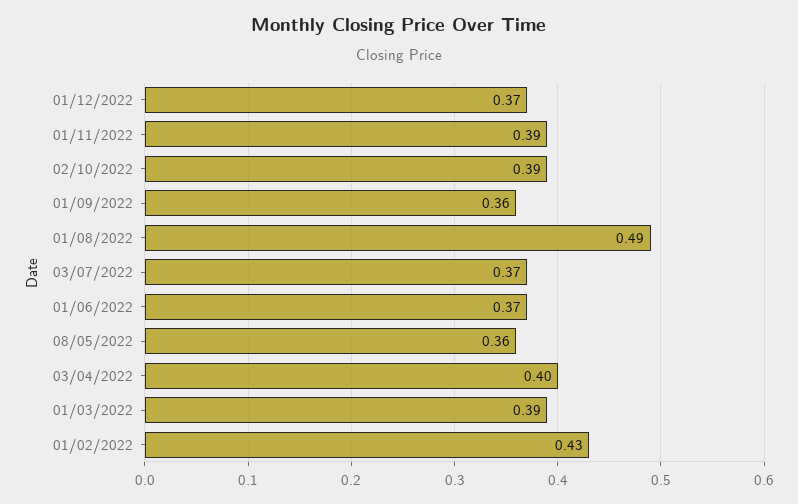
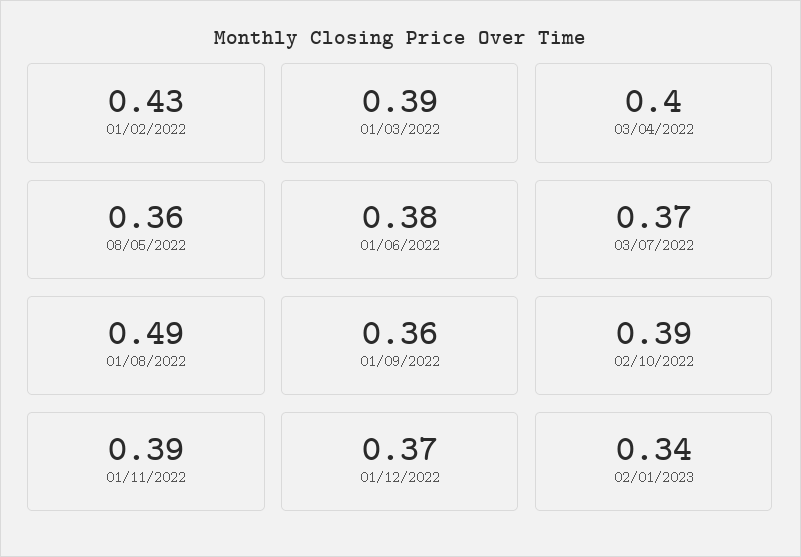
01/06/2022: 0.37 -> 0.38
02/01/2023: none -> 0.34

